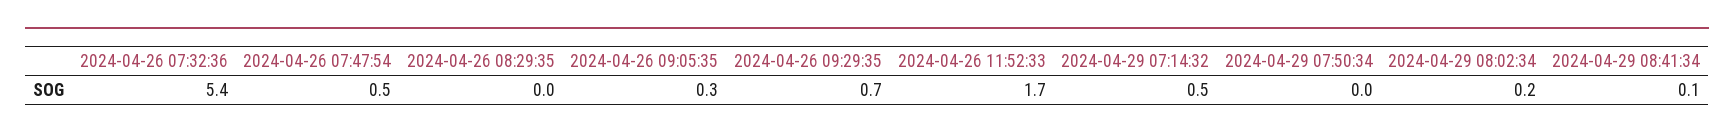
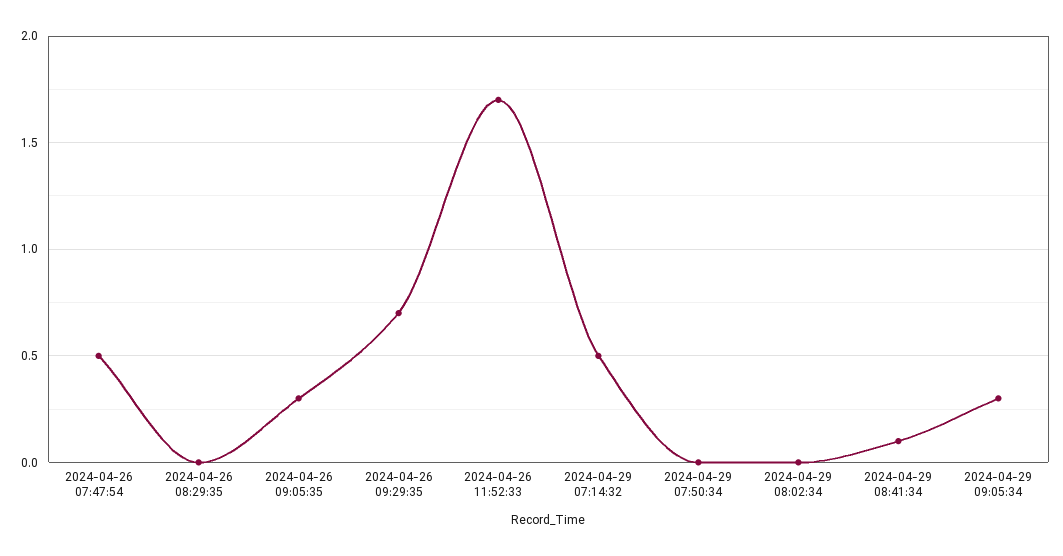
2024-04-26 07:32:36: 5.4 -> none
2024-04-29 08:02:34: 0.2 -> 0
2024-04-29 09:05:34: none -> 0.3

